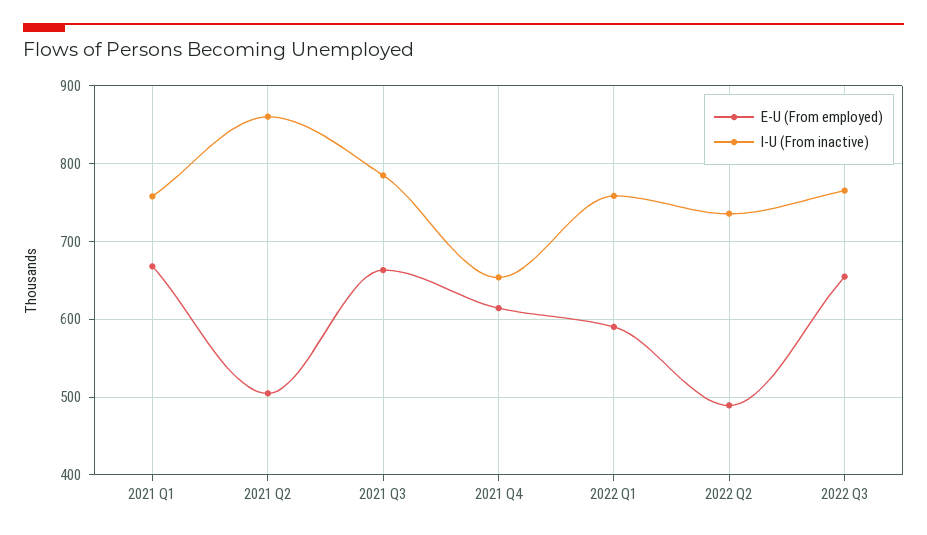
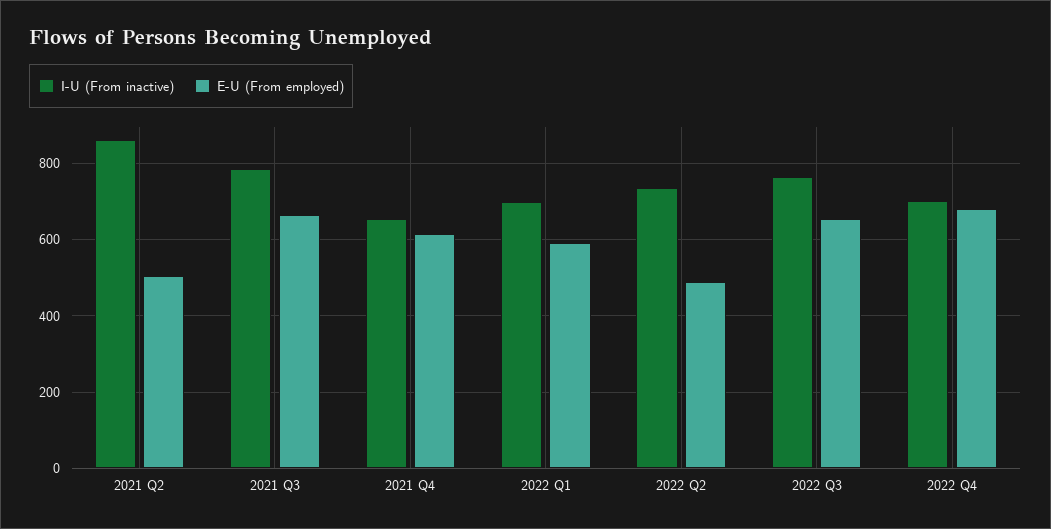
E-U (From employed), 2021 Q1: 670 -> none
I-U (From inactive), 2021 Q1: 760 -> none
I-U (From inactive), 2022 Q1: 760 -> 700
I-U (From inactive), 2022 Q4: none -> 700
E-U (From employed), 2022 Q4: none -> 680

